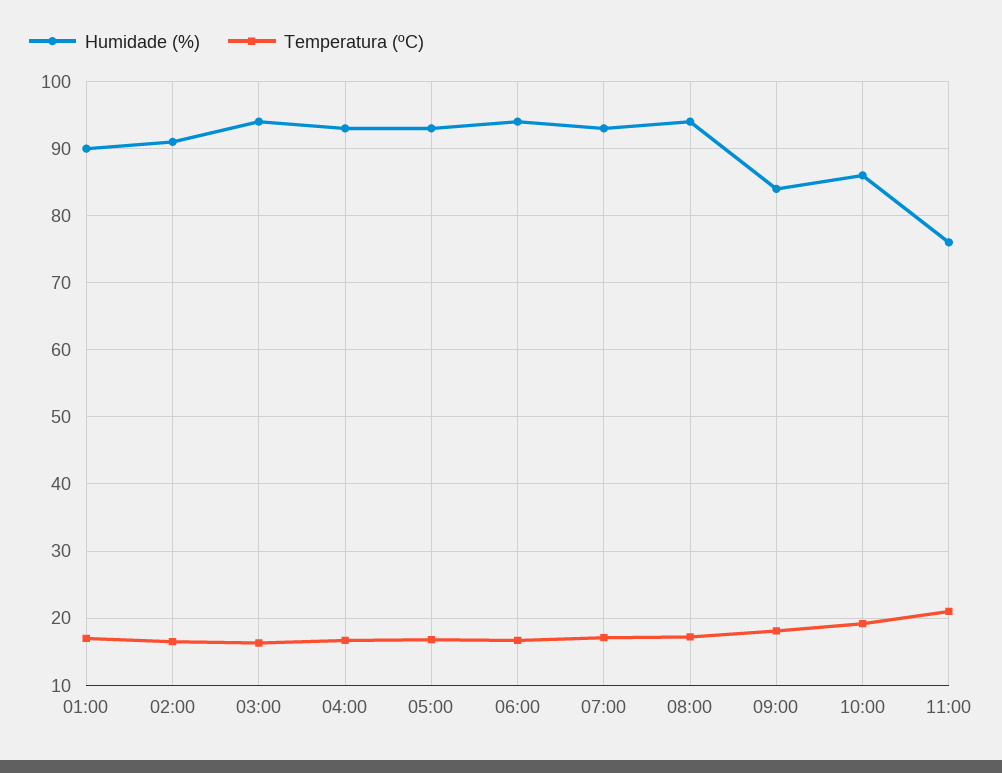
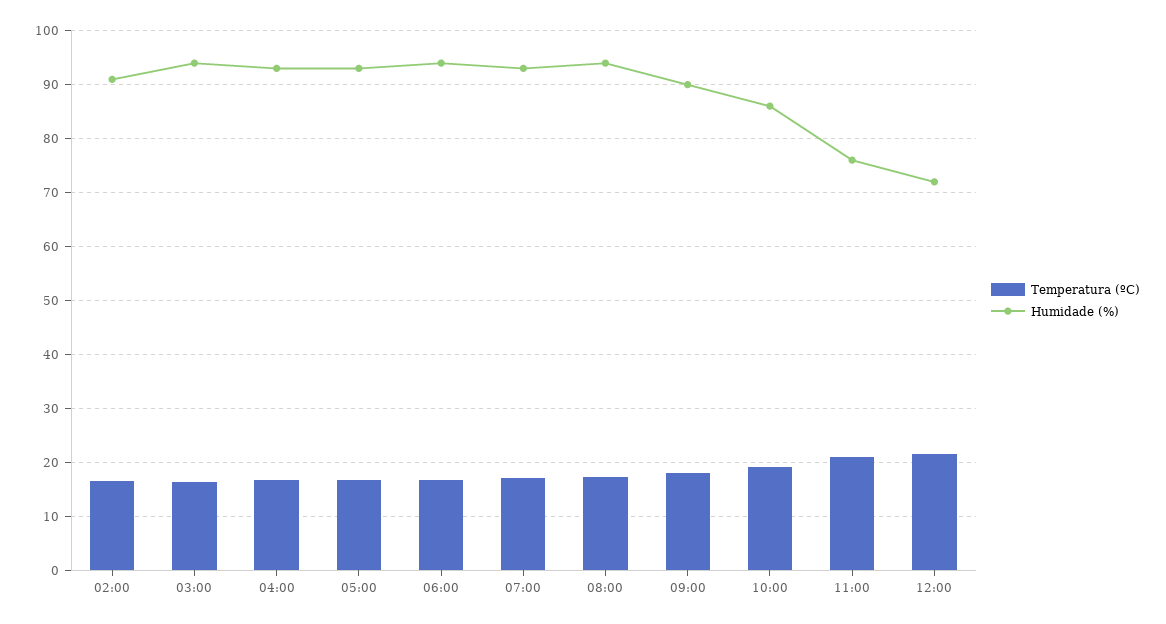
Humidade (%), 01:00: 90 -> none
Temperatura (ºC), 01:00: 17 -> none
Humidade (%), 09:00: 84 -> 90
Temperatura (ºC), 12:00: none -> 22
Humidade (%), 12:00: none -> 72

